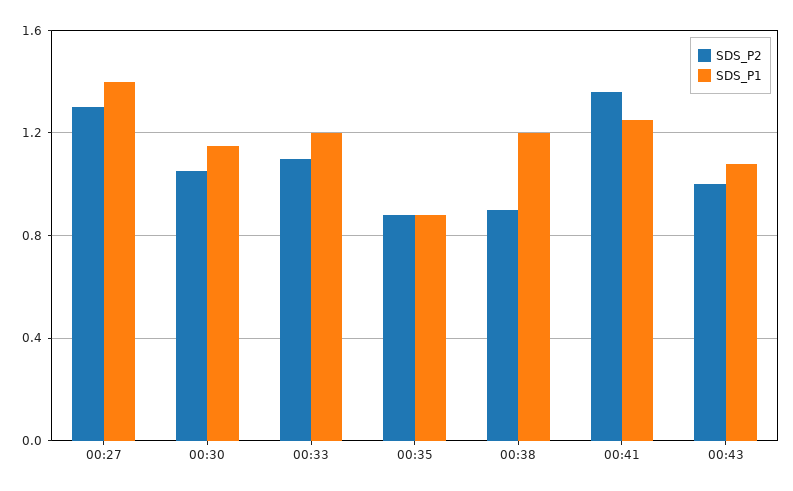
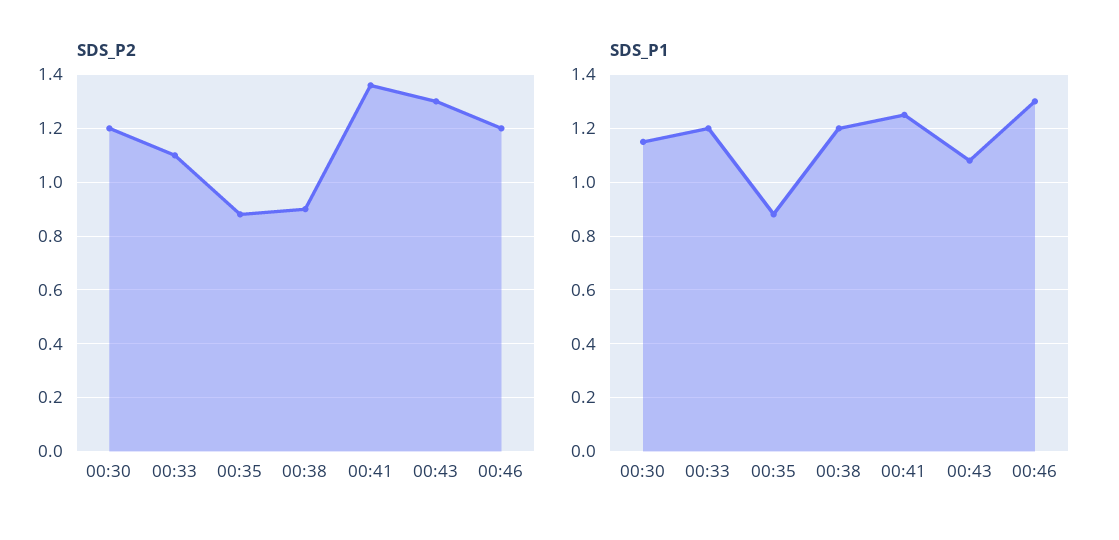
SDS_P2, 00:27: 1.3 -> none
SDS_P1, 00:27: 1.4 -> none
SDS_P2, 00:30: 1.05 -> 1.2
SDS_P2, 00:43: 1 -> 1.3
SDS_P2, 00:46: none -> 1.2
SDS_P1, 00:46: none -> 1.3

